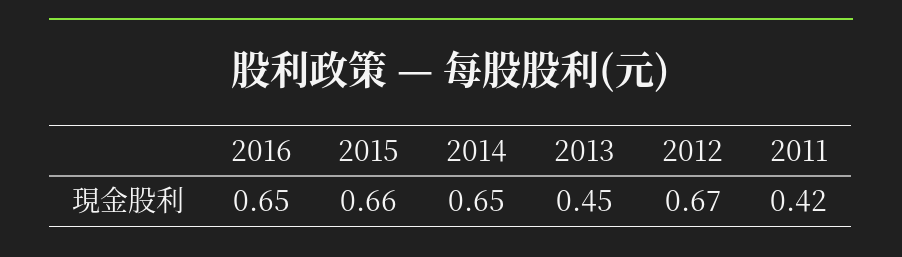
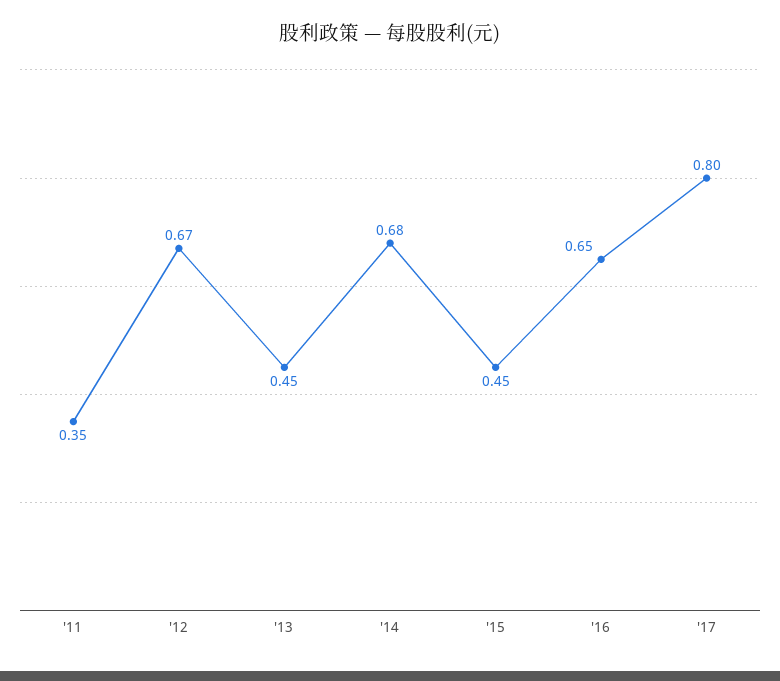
2015: 0.66 -> 0.45
2014: 0.65 -> 0.68
2011: 0.42 -> 0.35
'17: none -> 0.8

